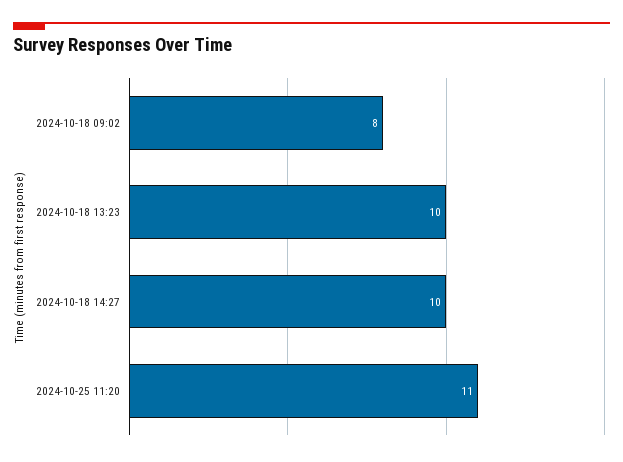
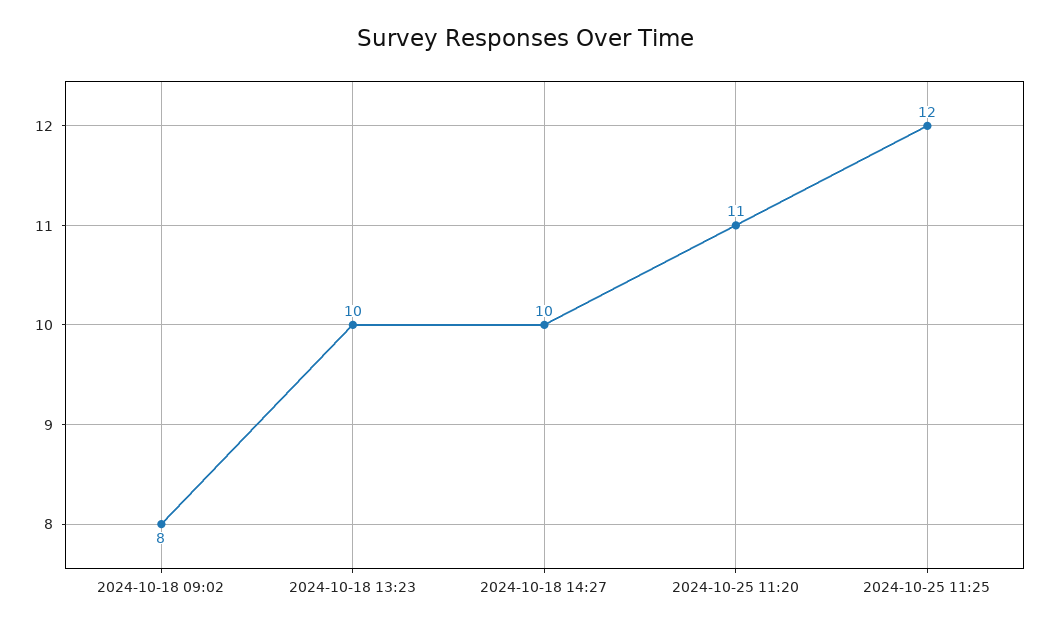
2024-10-25 11:25: none -> 12

